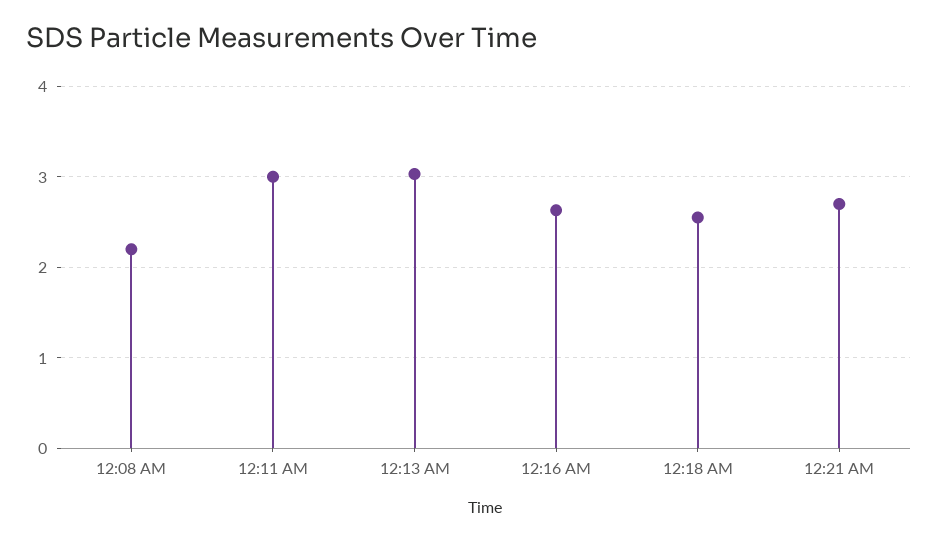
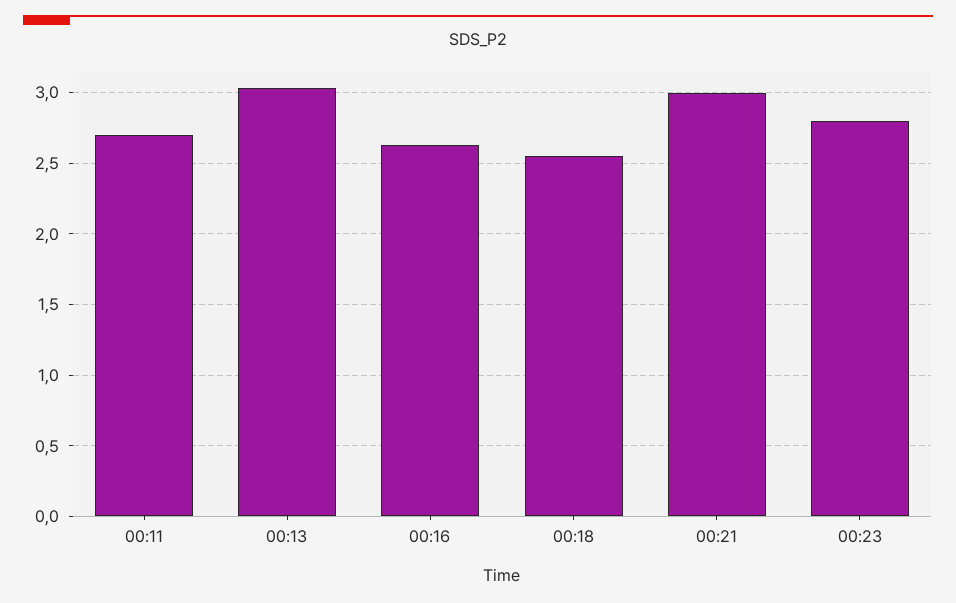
12:08 AM: 2.2 -> none
12:11 AM: 3 -> 2.7
12:21 AM: 2.7 -> 3
00:23: none -> 2.8

